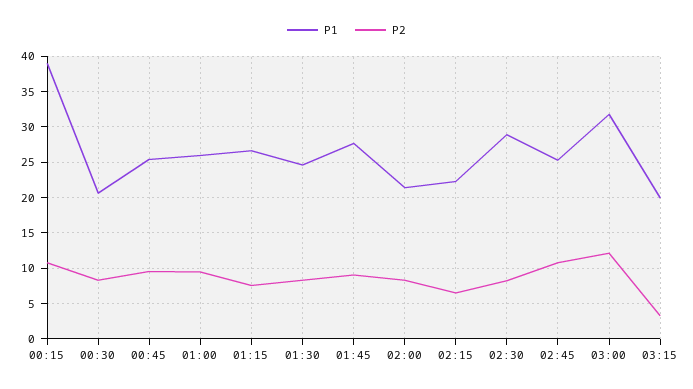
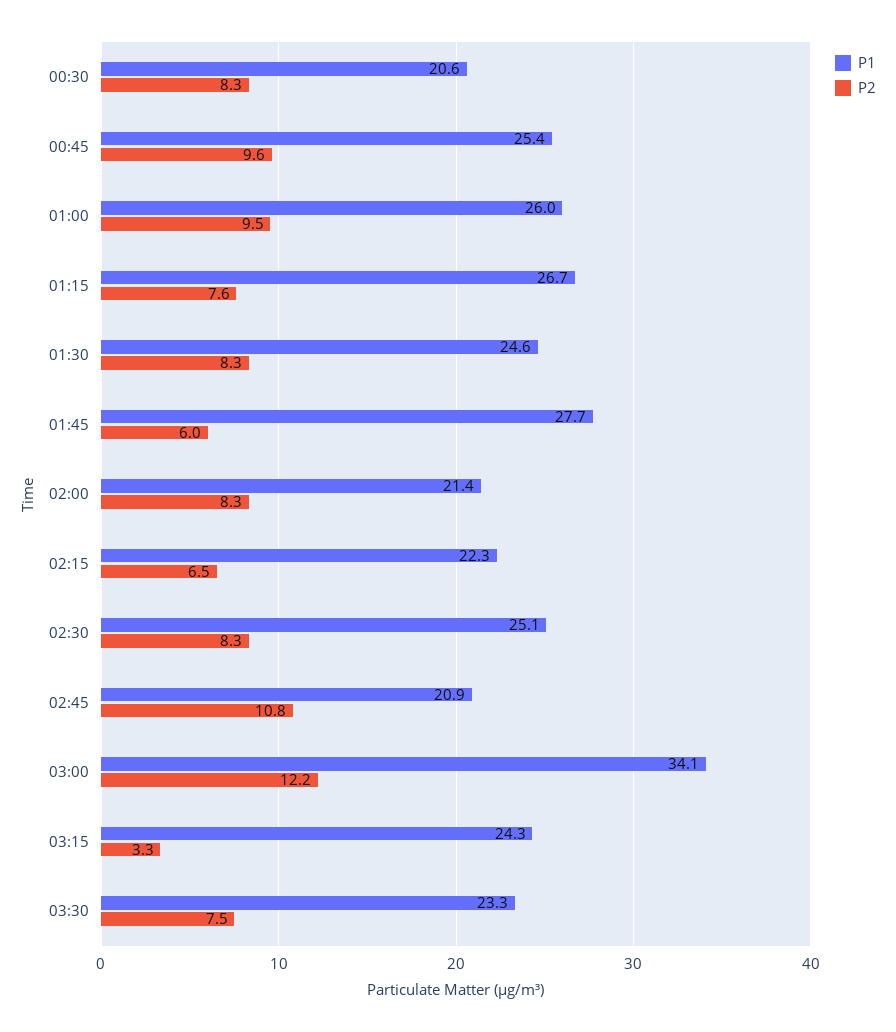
P1, 00:15: 39 -> none
P2, 00:15: 11 -> none
P2, 01:45: 9 -> 6
P1, 02:30: 29 -> 25.1
P1, 02:45: 25 -> 20.9
P1, 03:00: 32 -> 34.1
P1, 03:15: 20 -> 24.3
P1, 03:30: none -> 23.3
P2, 03:30: none -> 7.5

